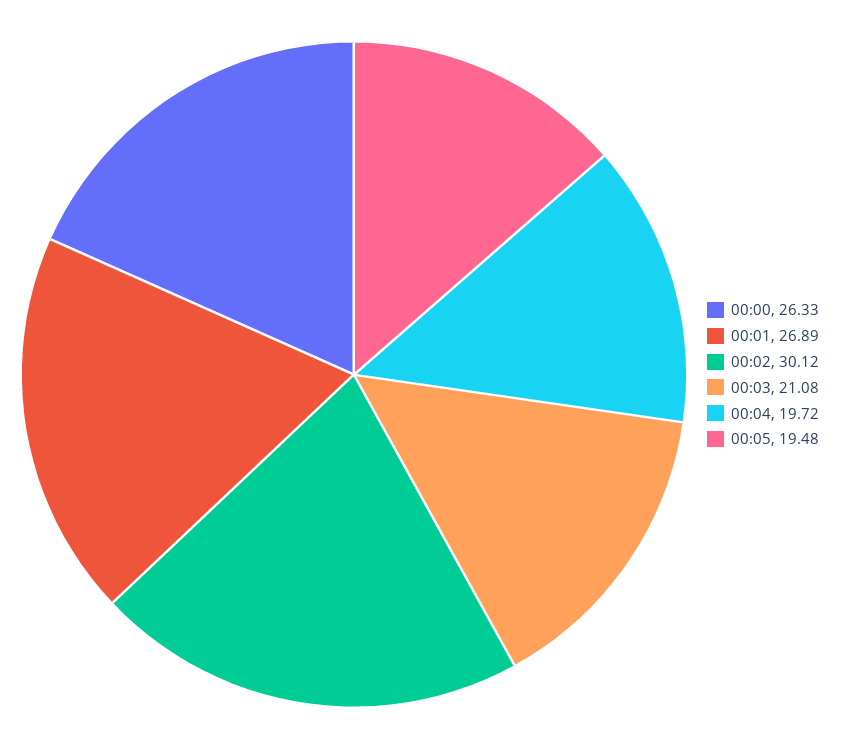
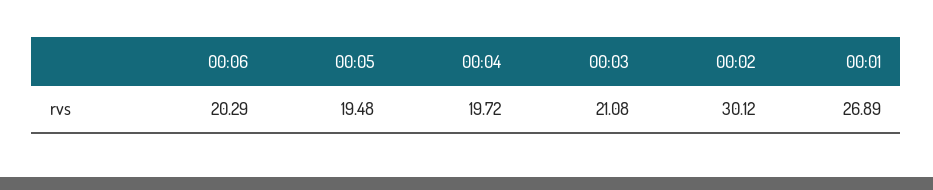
00:00: 26.33 -> none
00:06: none -> 20.29

